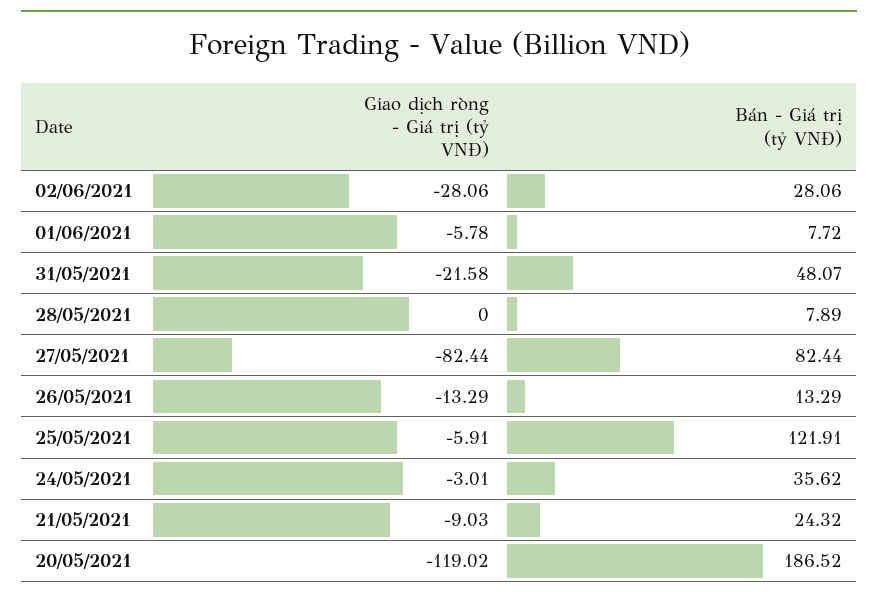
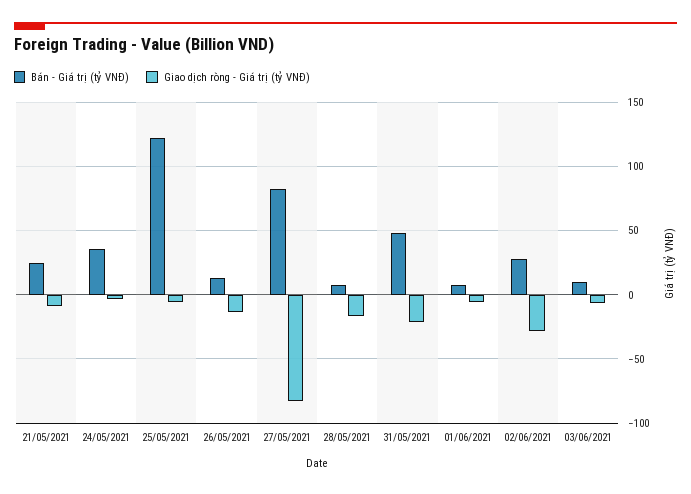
Giao dịch ròng - Giá trị (tỷ VNĐ), 28/05/2021: 0 -> -15
Giao dịch ròng - Giá trị (tỷ VNĐ), 20/05/2021: -119.02 -> none
Bán - Giá trị (tỷ VNĐ), 20/05/2021: 186.52 -> none
Bán - Giá trị (tỷ VNĐ), 03/06/2021: none -> 10
Giao dịch ròng - Giá trị (tỷ VNĐ), 03/06/2021: none -> -5

